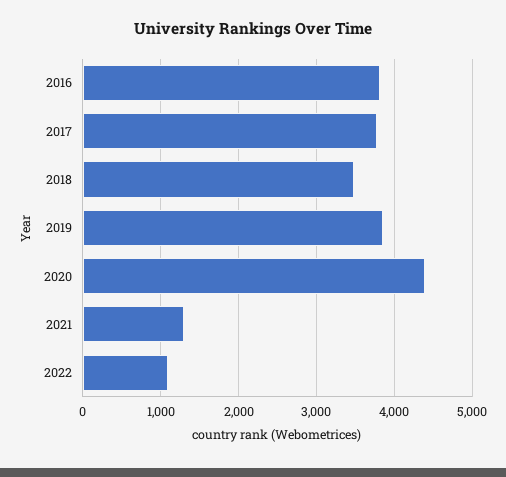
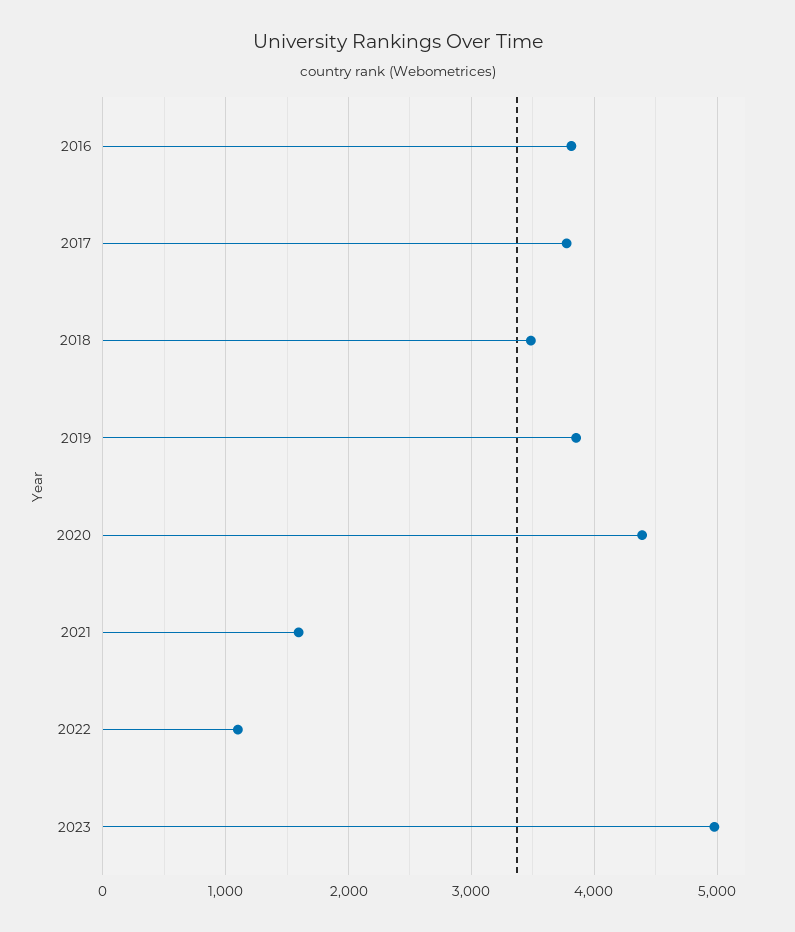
2021: 1300 -> 1600
2023: none -> 5000

